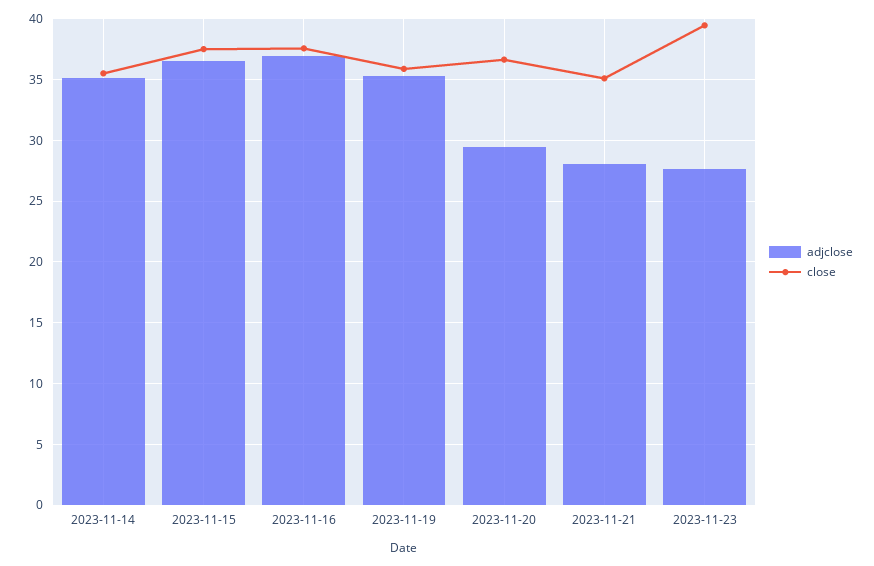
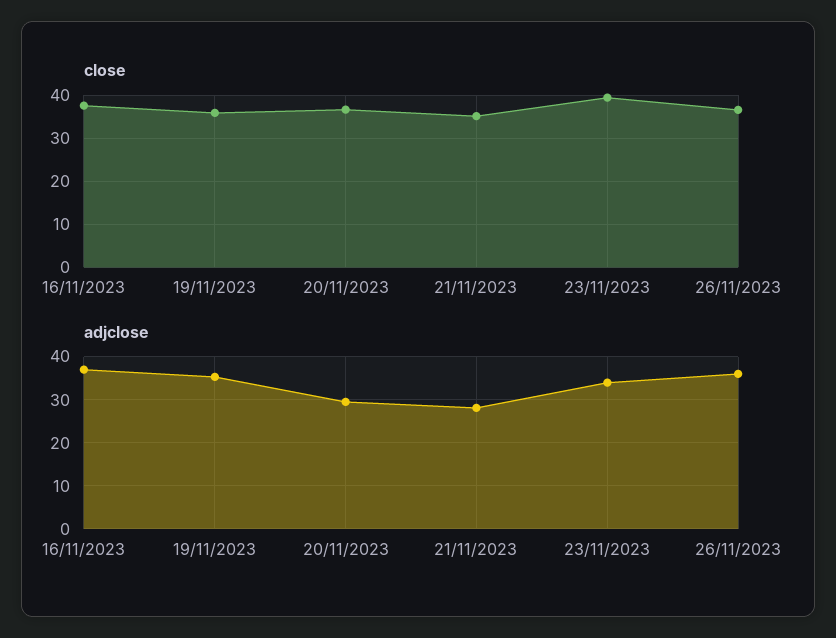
adjclose, 2023-11-14: 35 -> none
close, 2023-11-14: 35.5 -> none
adjclose, 2023-11-15: 36.5 -> none
close, 2023-11-15: 37.5 -> none
adjclose, 2023-11-23: 27.5 -> 34
close, 26/11/2023: none -> 36
adjclose, 26/11/2023: none -> 36

